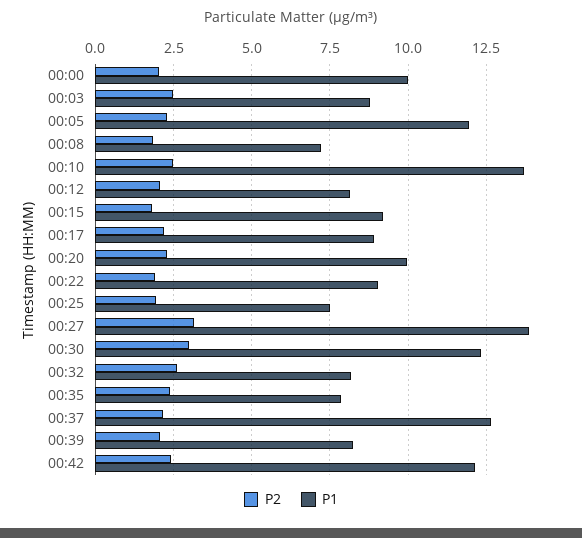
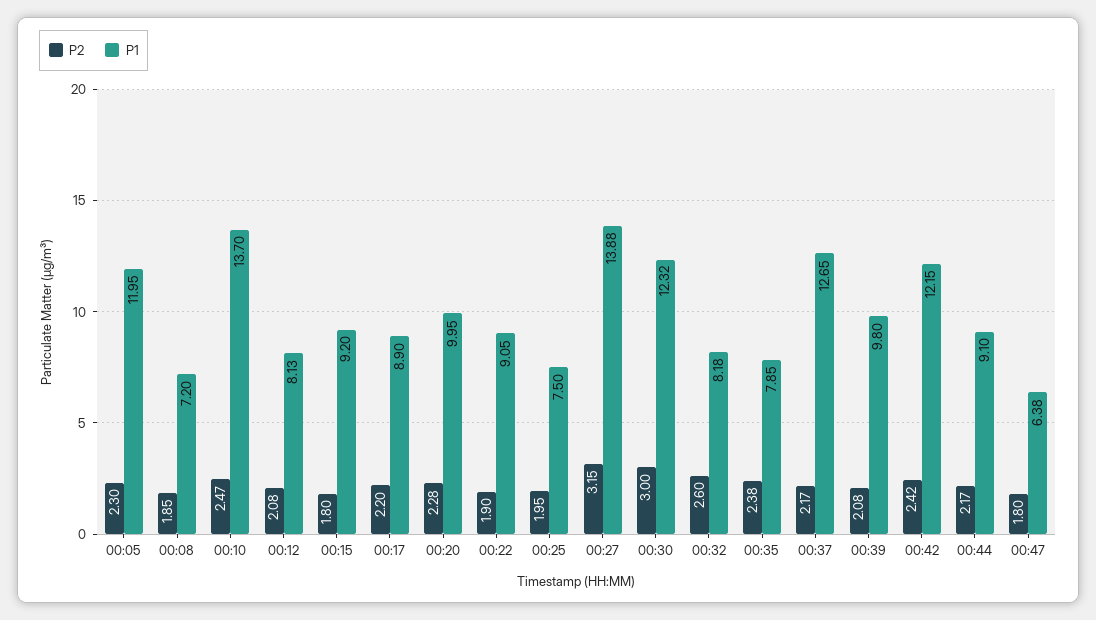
P2, 00:00: 2 -> none
P1, 00:00: 10 -> none
P2, 00:03: 2.5 -> none
P1, 00:03: 8.75 -> none
P1, 00:39: 8.25 -> 9.8
P2, 00:44: none -> 2.17
P1, 00:44: none -> 9.1
P2, 00:47: none -> 1.8
P1, 00:47: none -> 6.38

